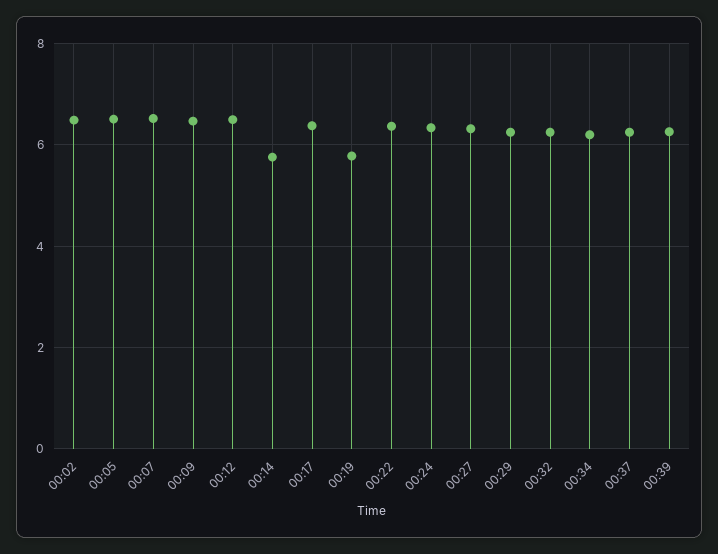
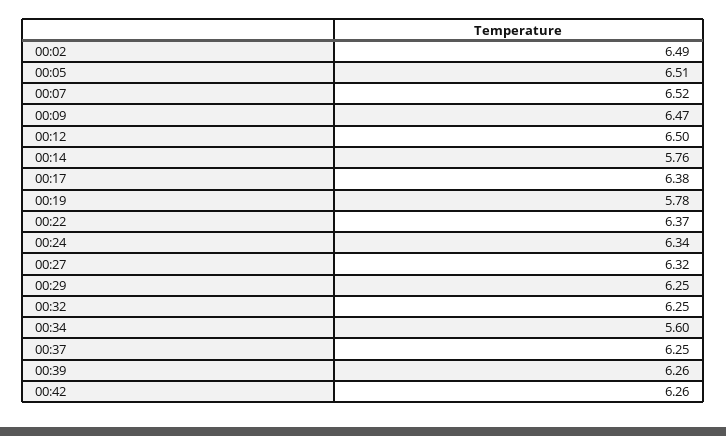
00:34: 6.2 -> 5.6
00:42: none -> 6.26

